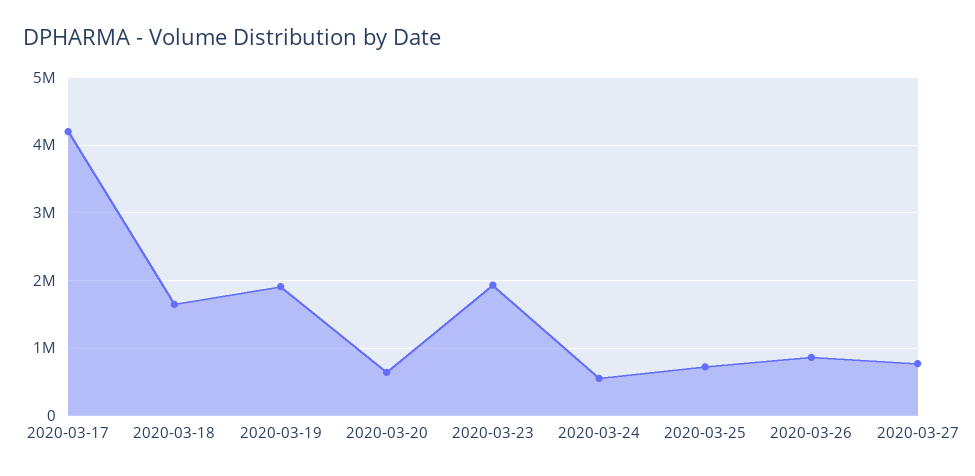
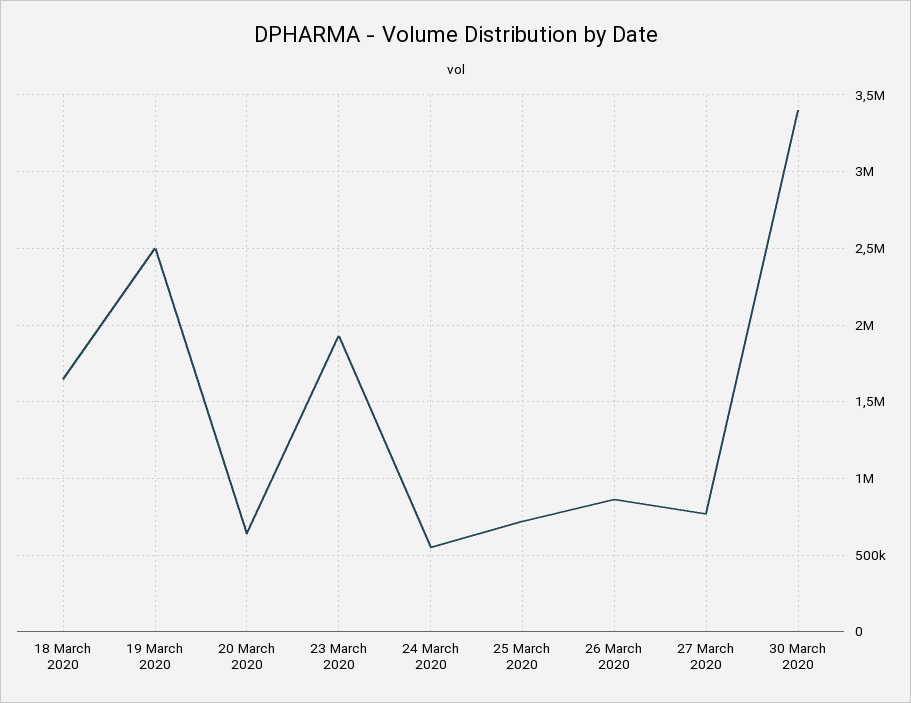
2020-03-17: 4200000 -> none
2020-03-19: 1900000 -> 2500000
30 March 2020: none -> 3400000

